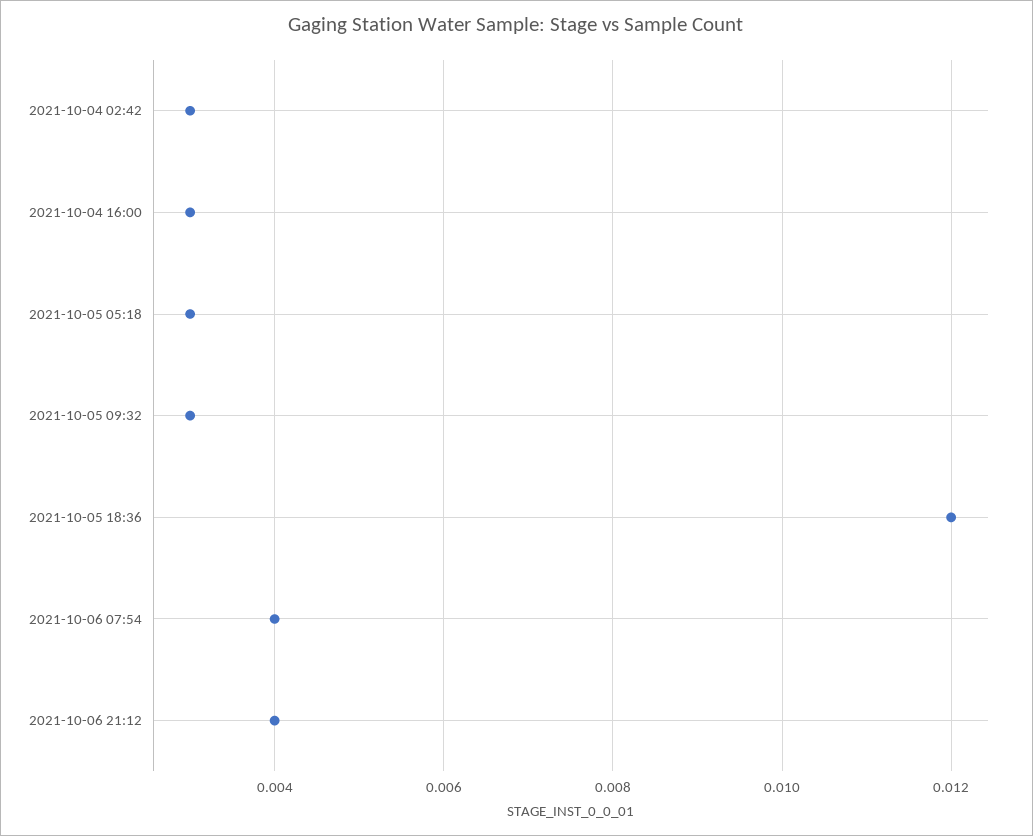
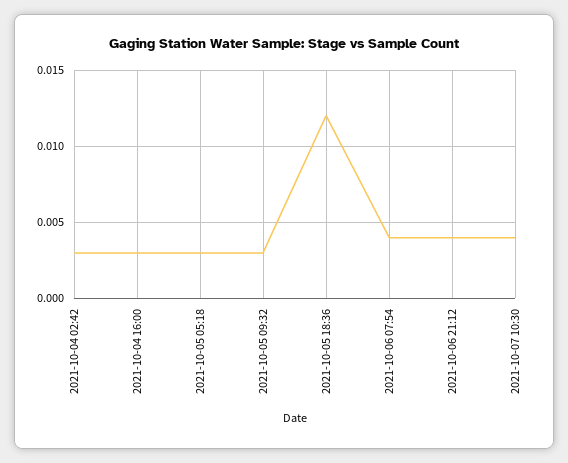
2021-10-07 10:30: none -> 0.004

